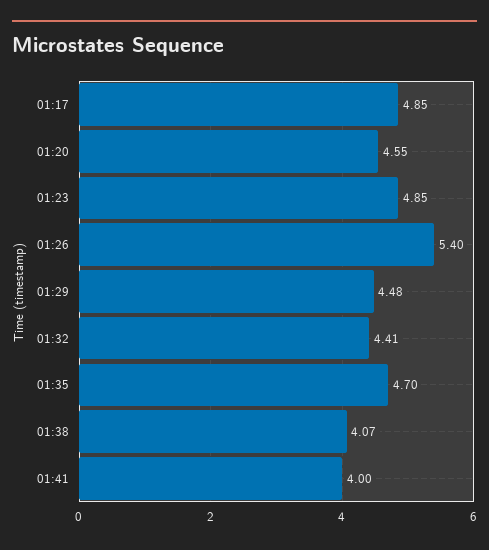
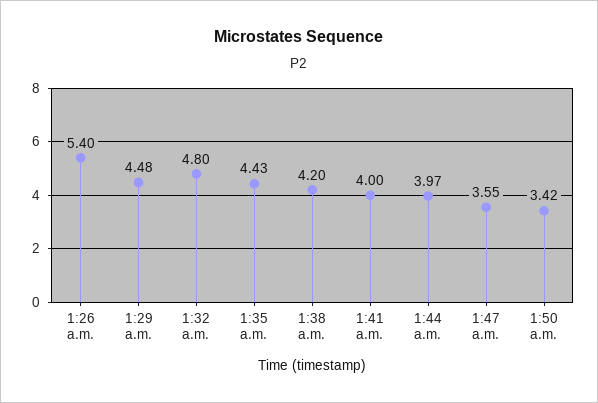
01:17: 4.85 -> none
01:20: 4.55 -> none
01:23: 4.85 -> none
01:32: 4.41 -> 4.8
01:35: 4.7 -> 4.43
01:38: 4.07 -> 4.2
1:44 a.m.: none -> 3.97
1:47 a.m.: none -> 3.55
1:50 a.m.: none -> 3.42

